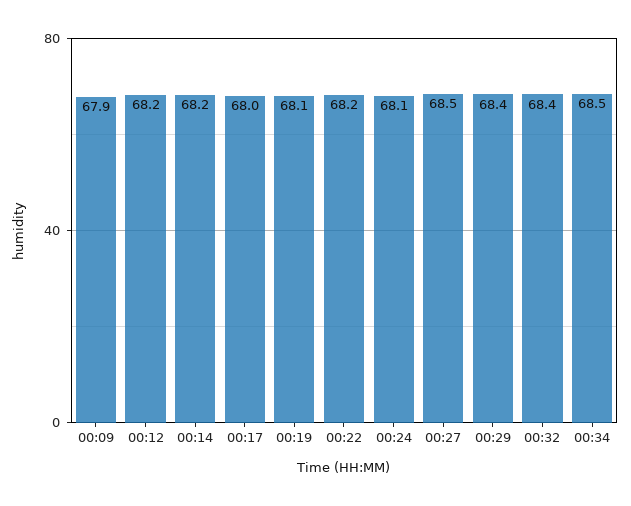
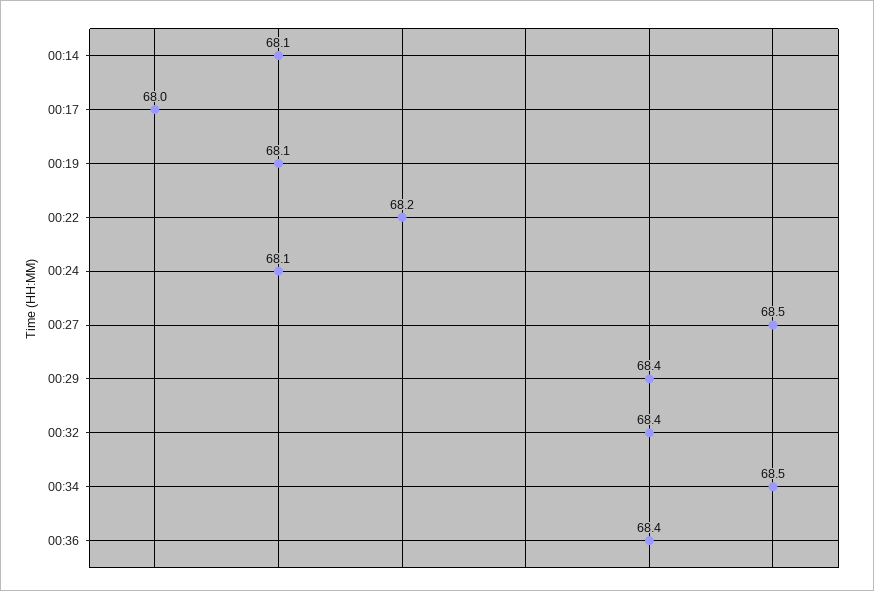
00:09: 67.9 -> none
00:12: 68.2 -> none
00:14: 68.2 -> 68.1
00:36: none -> 68.4

